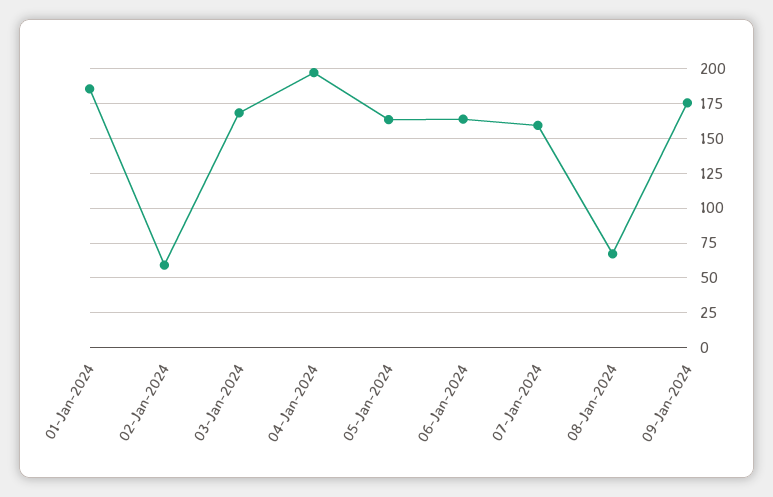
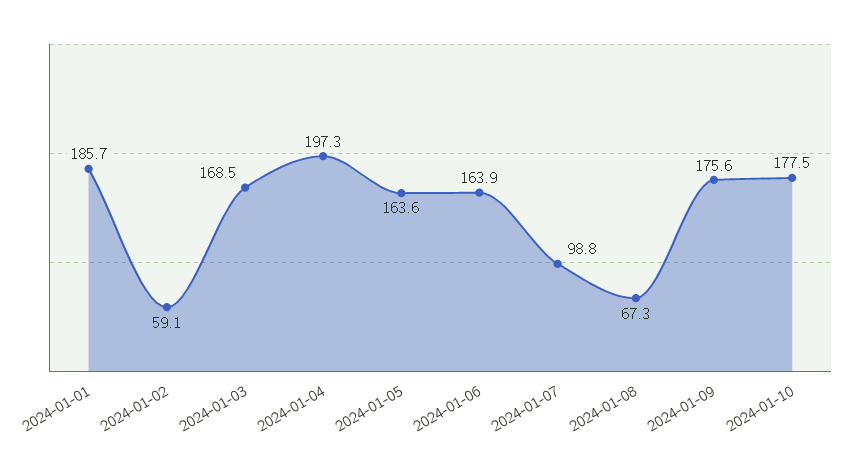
07-Jan-2024: 160 -> 98.8
2024-01-10: none -> 177.5

